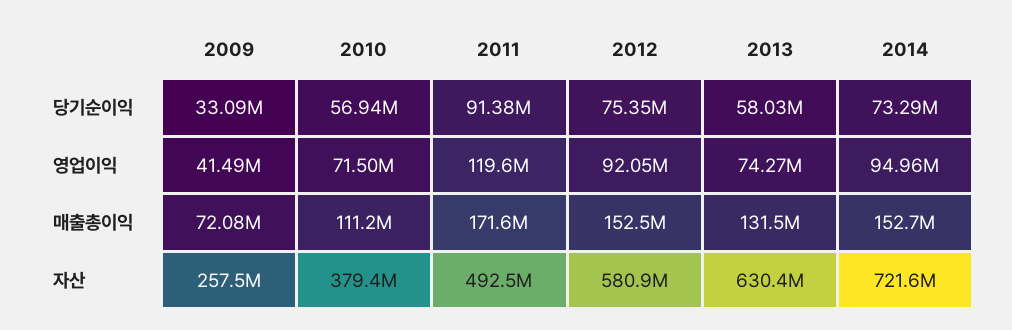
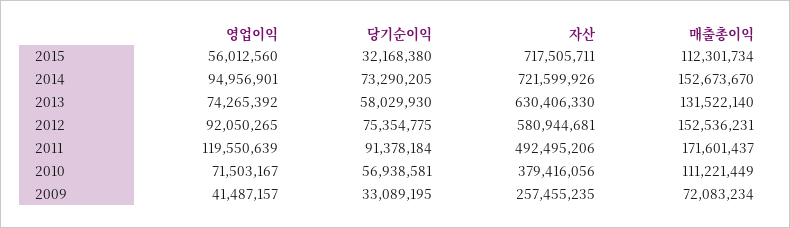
2015, 영업이익: none -> 56012560
2015, 당기순이익: none -> 32168380
2015, 자산: none -> 717505711
2015, 매출총이익: none -> 112301734

